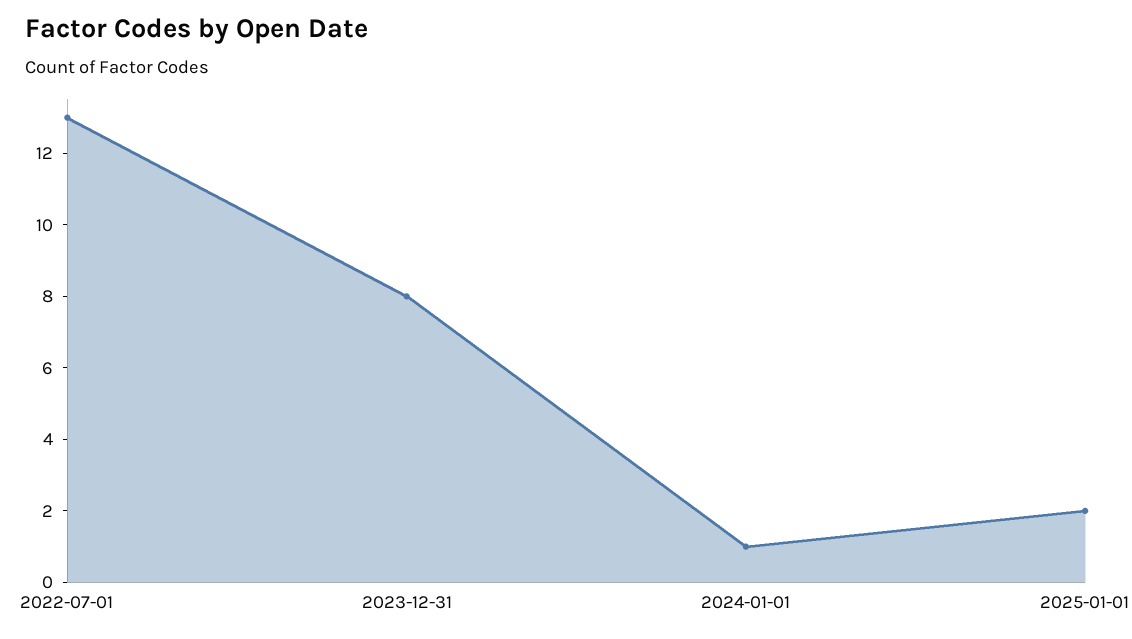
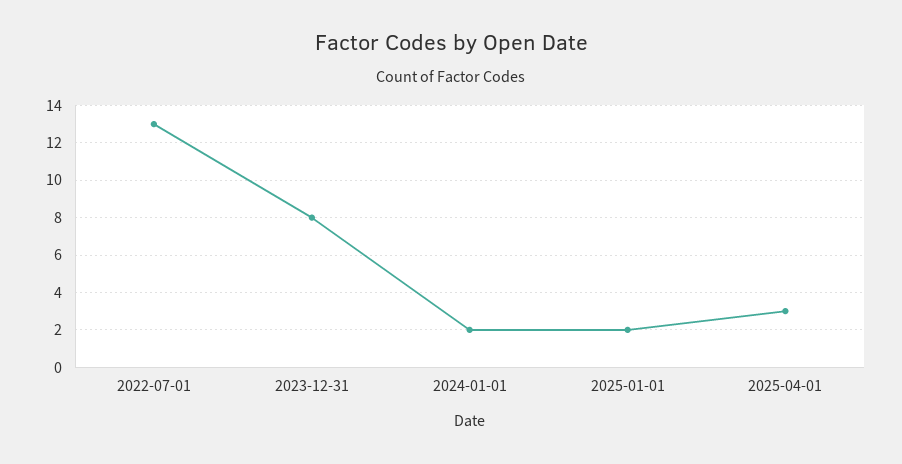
2024-01-01: 1 -> 2
2025-04-01: none -> 3

